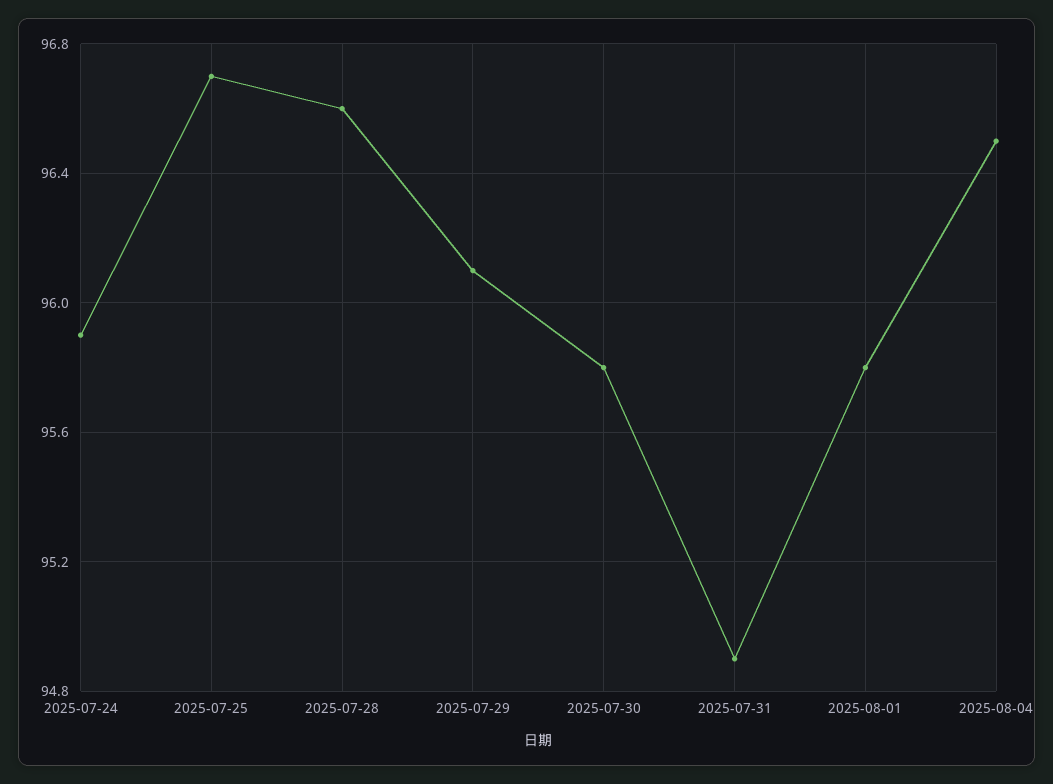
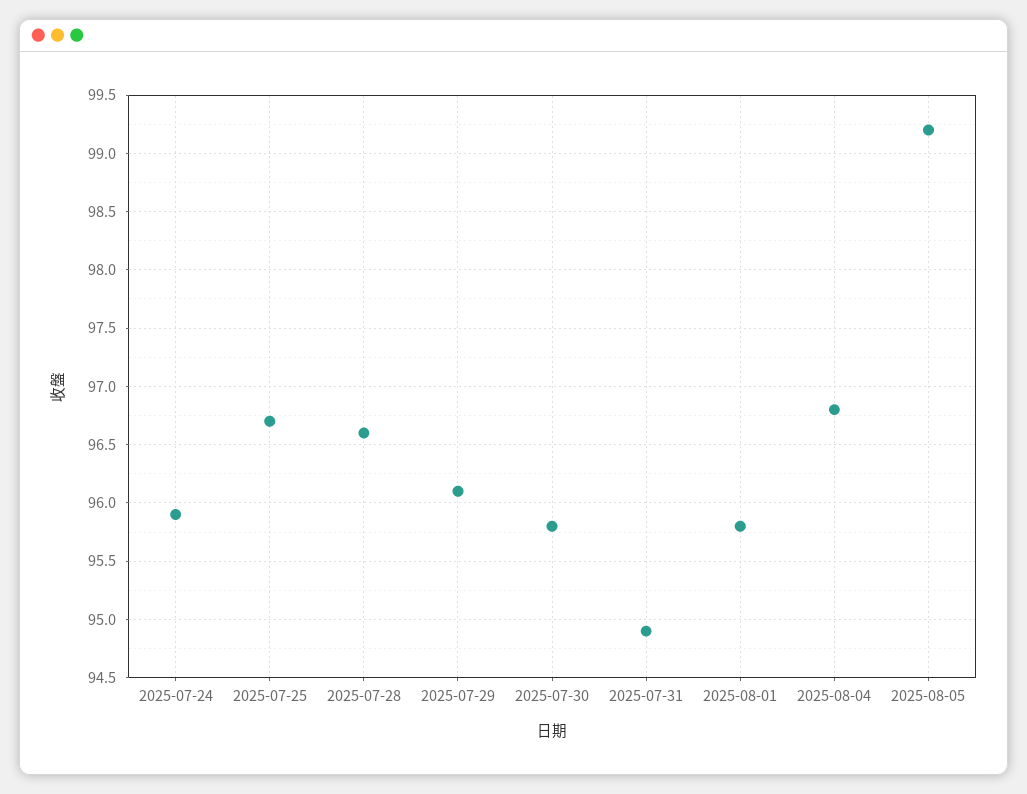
2025-08-04: 96.5 -> 96.8
2025-08-05: none -> 99.2

